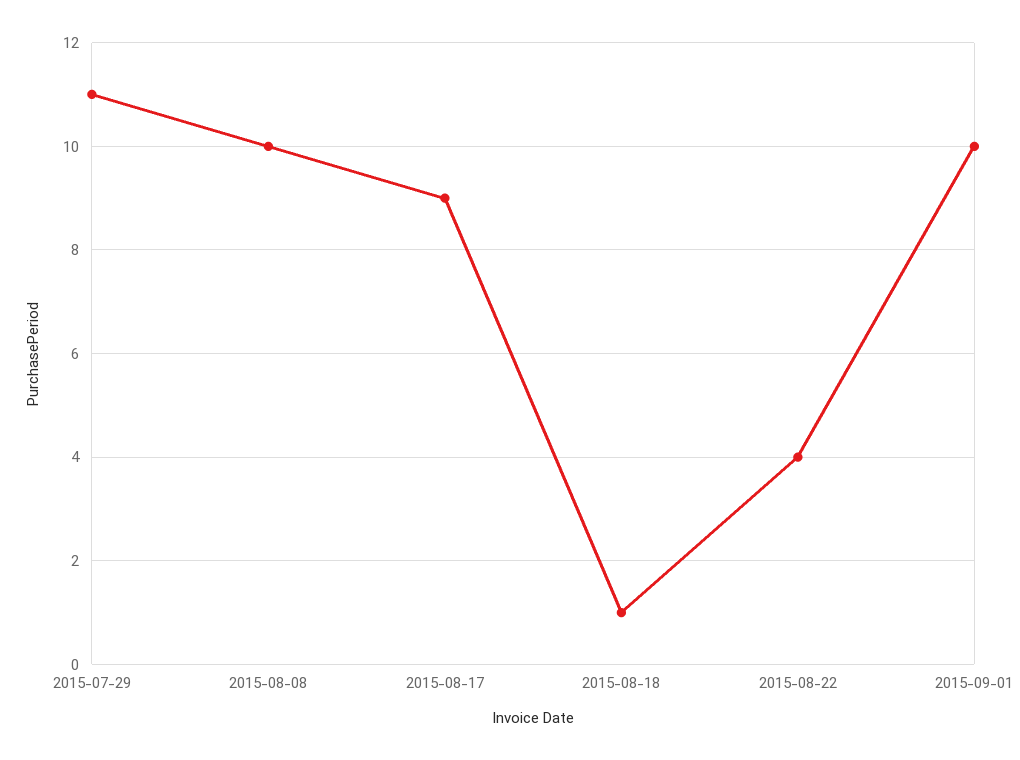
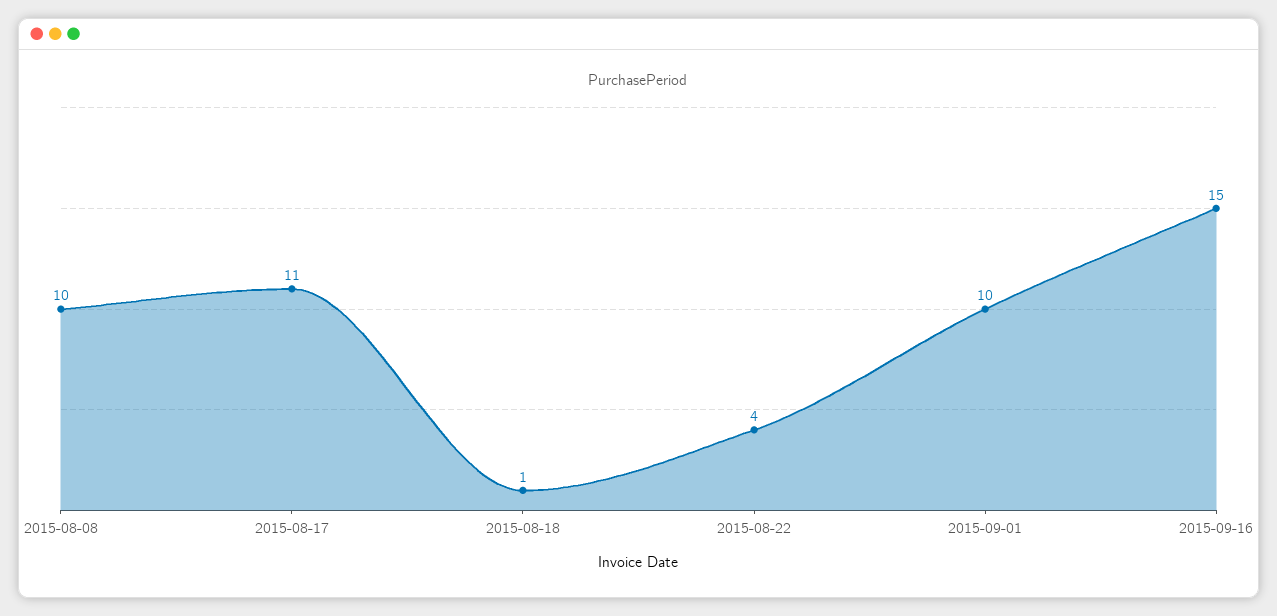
2015-07-29: 11 -> none
2015-08-17: 9 -> 11
2015-09-16: none -> 15

